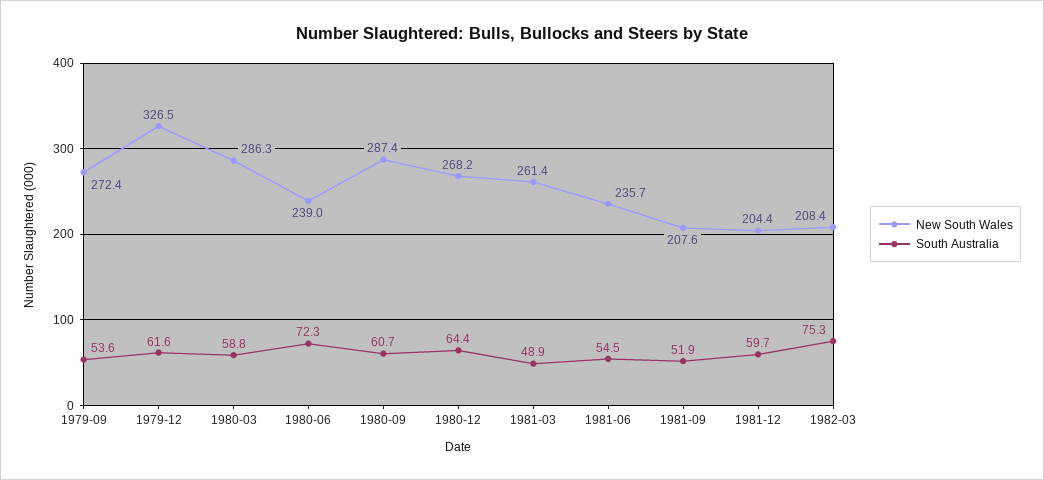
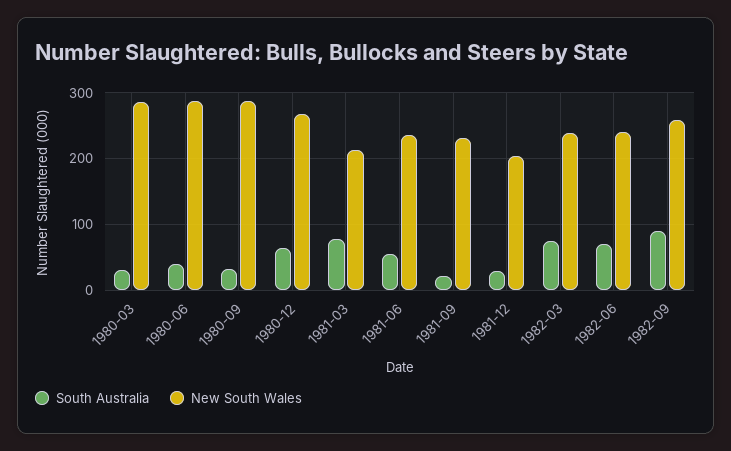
New South Wales, 1979-09: 272.4 -> none
South Australia, 1979-09: 53.6 -> none
New South Wales, 1979-12: 326.5 -> none
South Australia, 1979-12: 61.6 -> none
South Australia, 1980-03: 58.8 -> 30
New South Wales, 1980-06: 239 -> 290
South Australia, 1980-06: 72.3 -> 40
South Australia, 1980-09: 60.7 -> 30
New South Wales, 1981-03: 261.4 -> 210
South Australia, 1981-03: 48.9 -> 80
New South Wales, 1981-09: 207.6 -> 230
South Australia, 1981-09: 51.9 -> 20
South Australia, 1981-12: 59.7 -> 30
New South Wales, 1982-03: 208.4 -> 240
South Australia, 1982-06: none -> 70
New South Wales, 1982-06: none -> 240
South Australia, 1982-09: none -> 90
New South Wales, 1982-09: none -> 260

